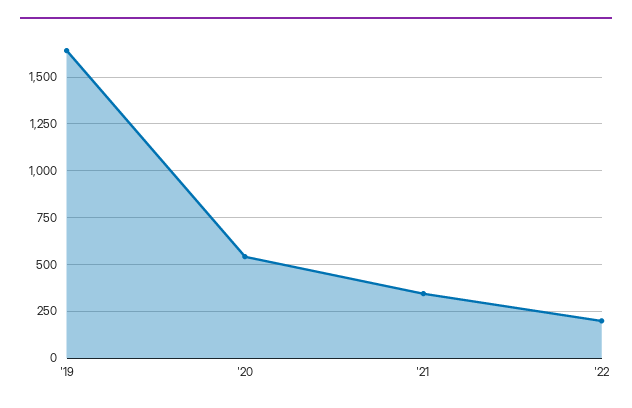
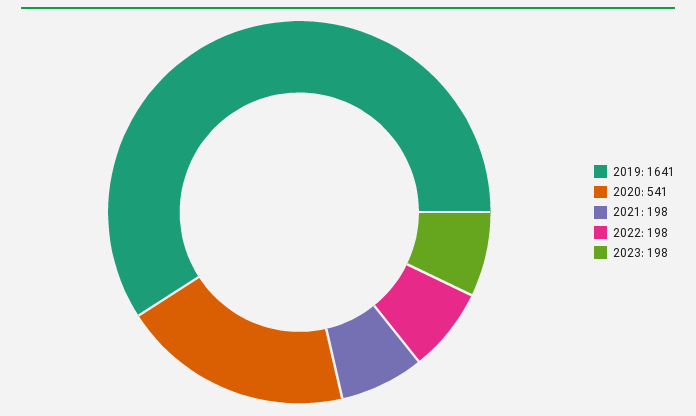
'21: 350 -> 198
2023: none -> 198

